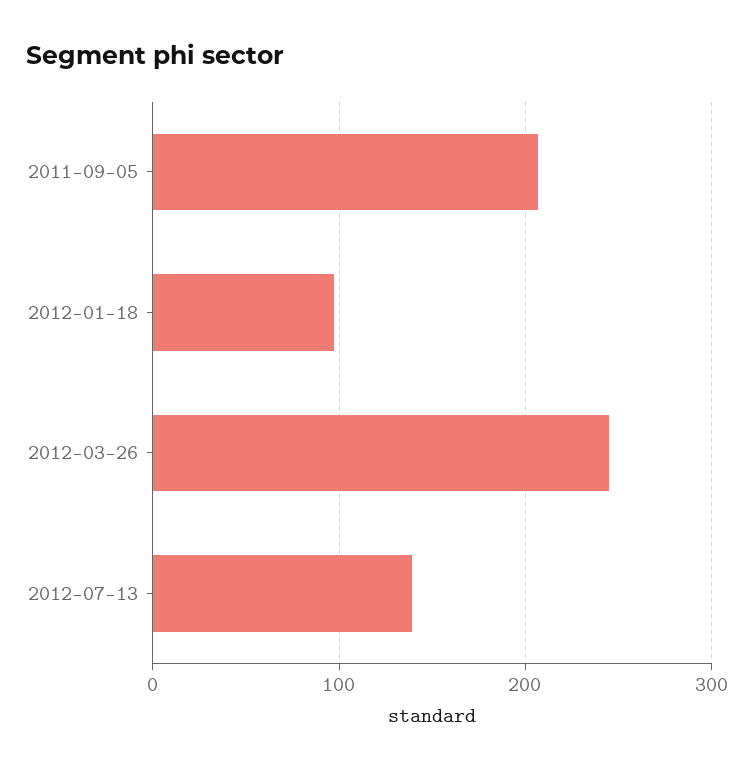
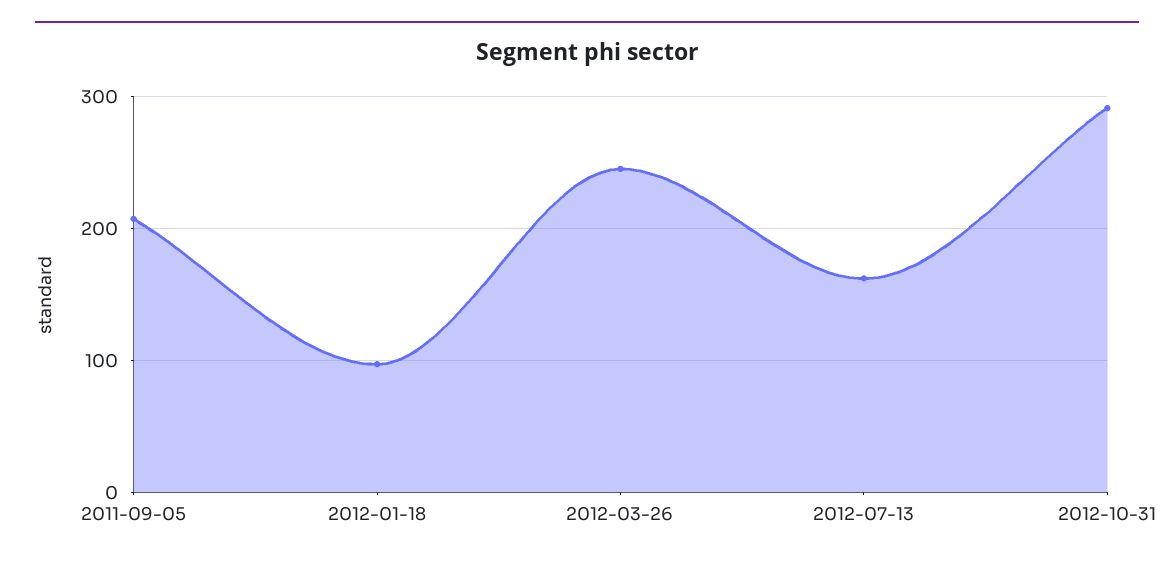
2012-07-13: 140 -> 160
2012-10-31: none -> 290

